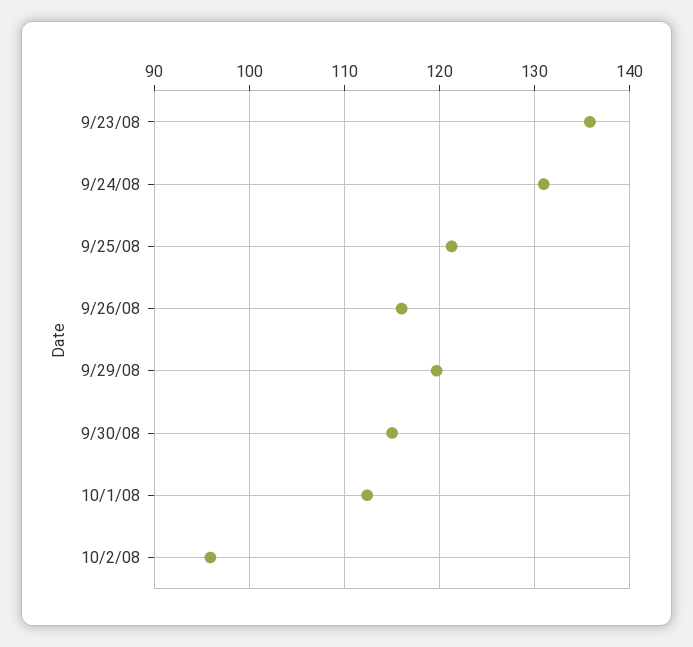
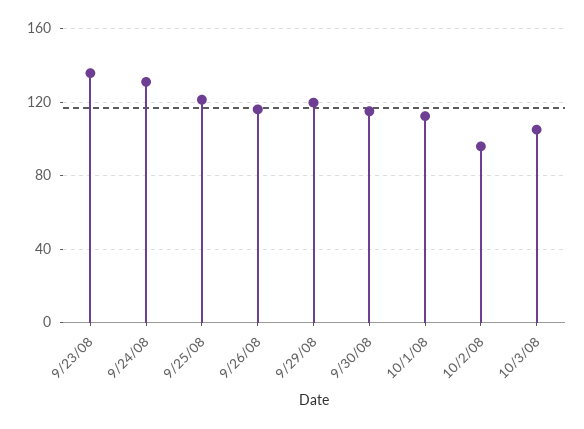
10/3/08: none -> 105

